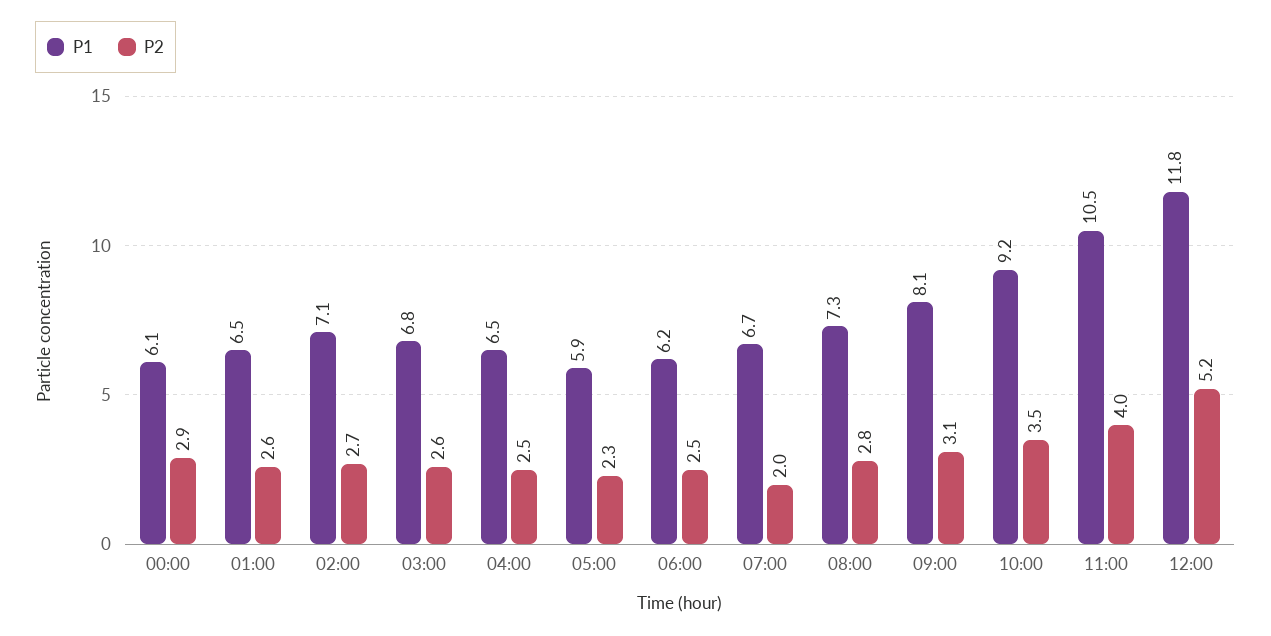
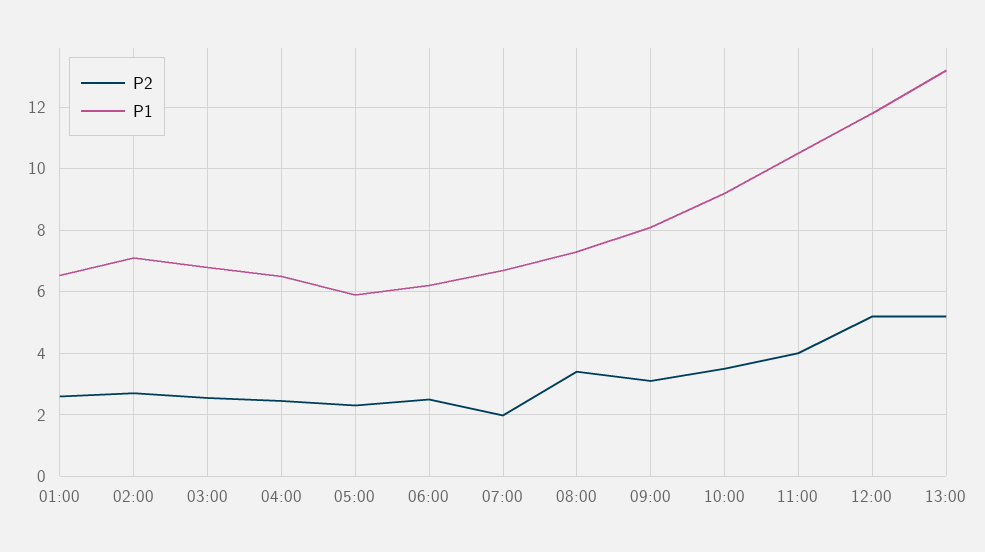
P1, 00:00: 6.1 -> none
P2, 00:00: 2.9 -> none
P2, 08:00: 2.8 -> 3.4
P2, 13:00: none -> 5.2
P1, 13:00: none -> 13.2

